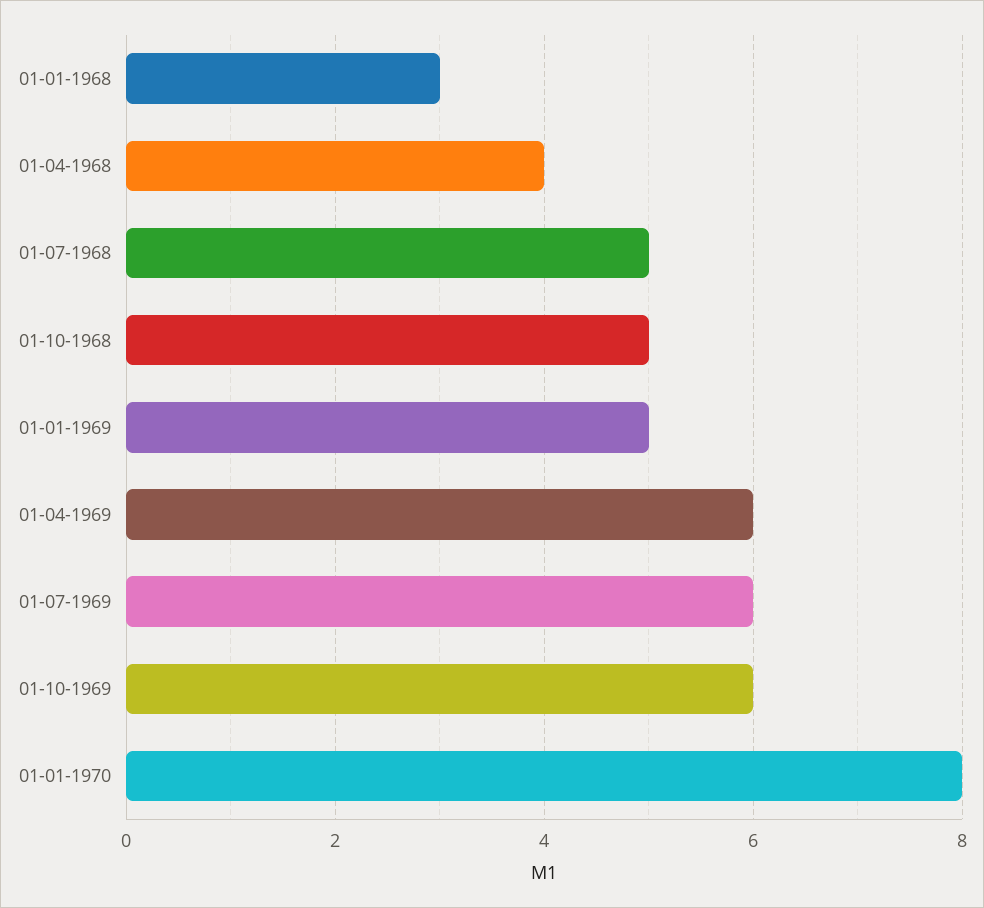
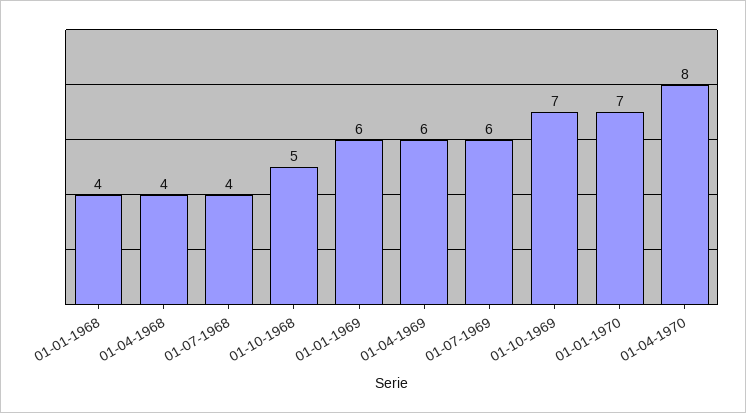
01-01-1968: 3 -> 4
01-07-1968: 5 -> 4
01-01-1969: 5 -> 6
01-10-1969: 6 -> 7
01-01-1970: 8 -> 7
01-04-1970: none -> 8

